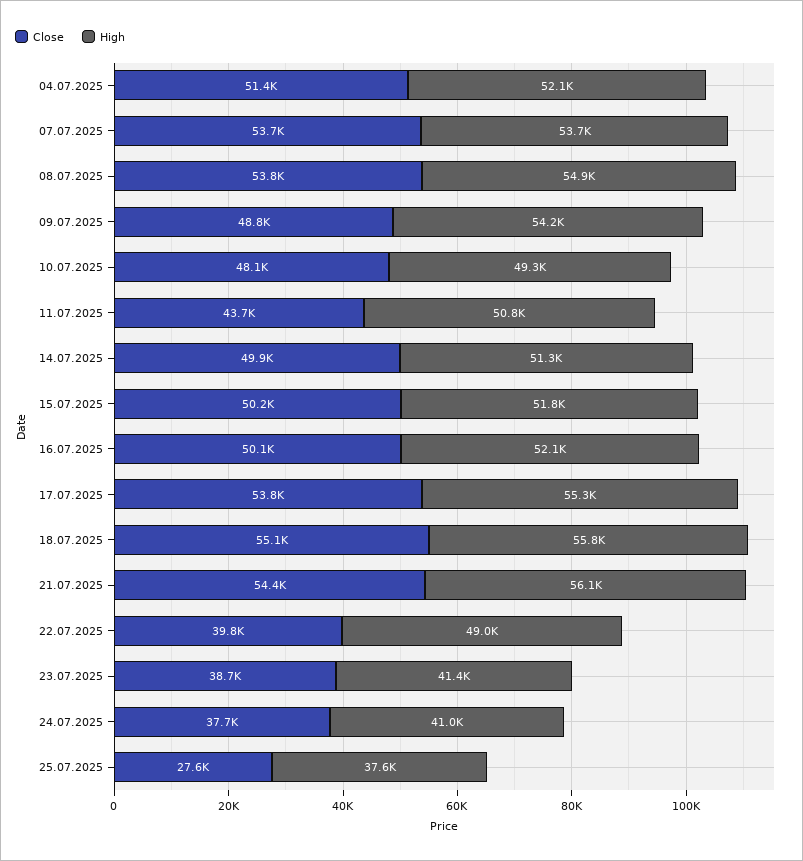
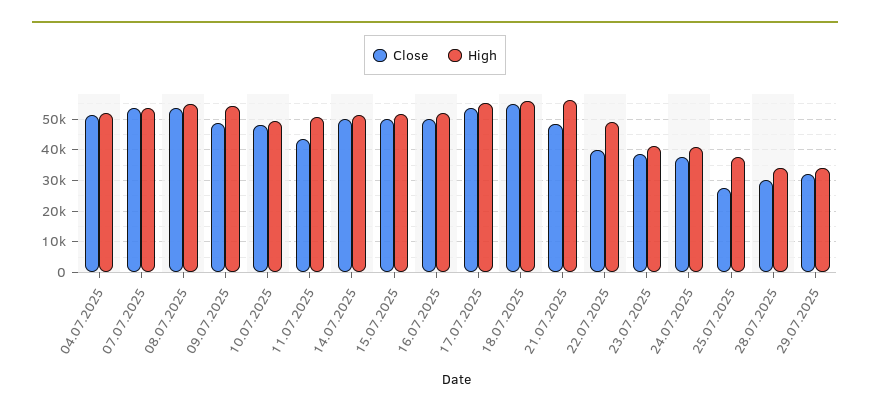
Close, 21.07.2025: 54400 -> 48000
Close, 28.07.2025: none -> 30000
High, 28.07.2025: none -> 34000
Close, 29.07.2025: none -> 32000
High, 29.07.2025: none -> 34000

